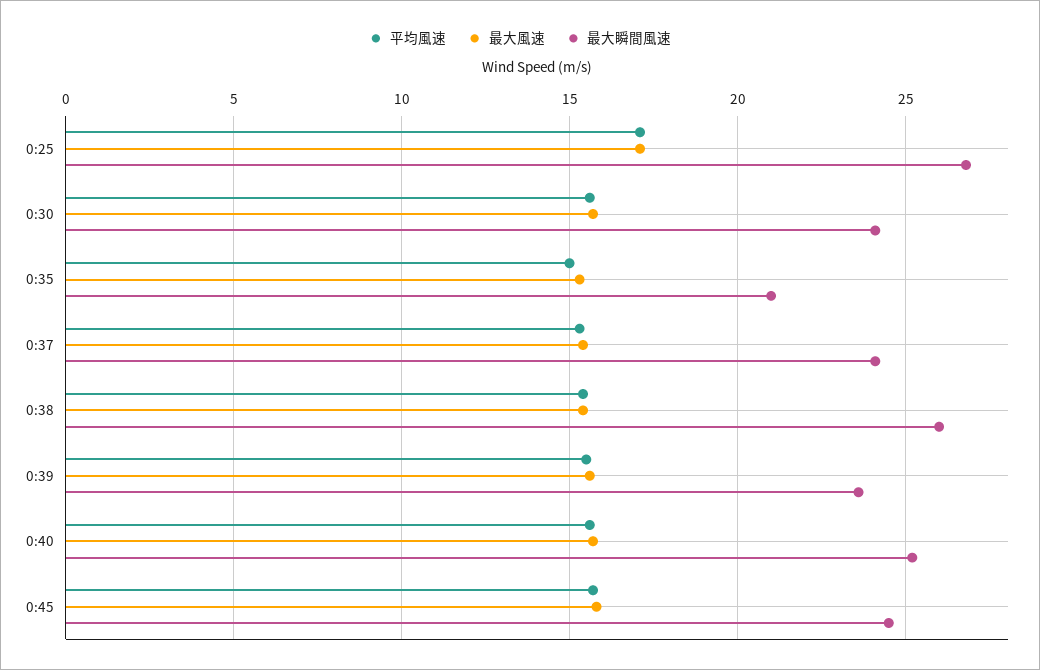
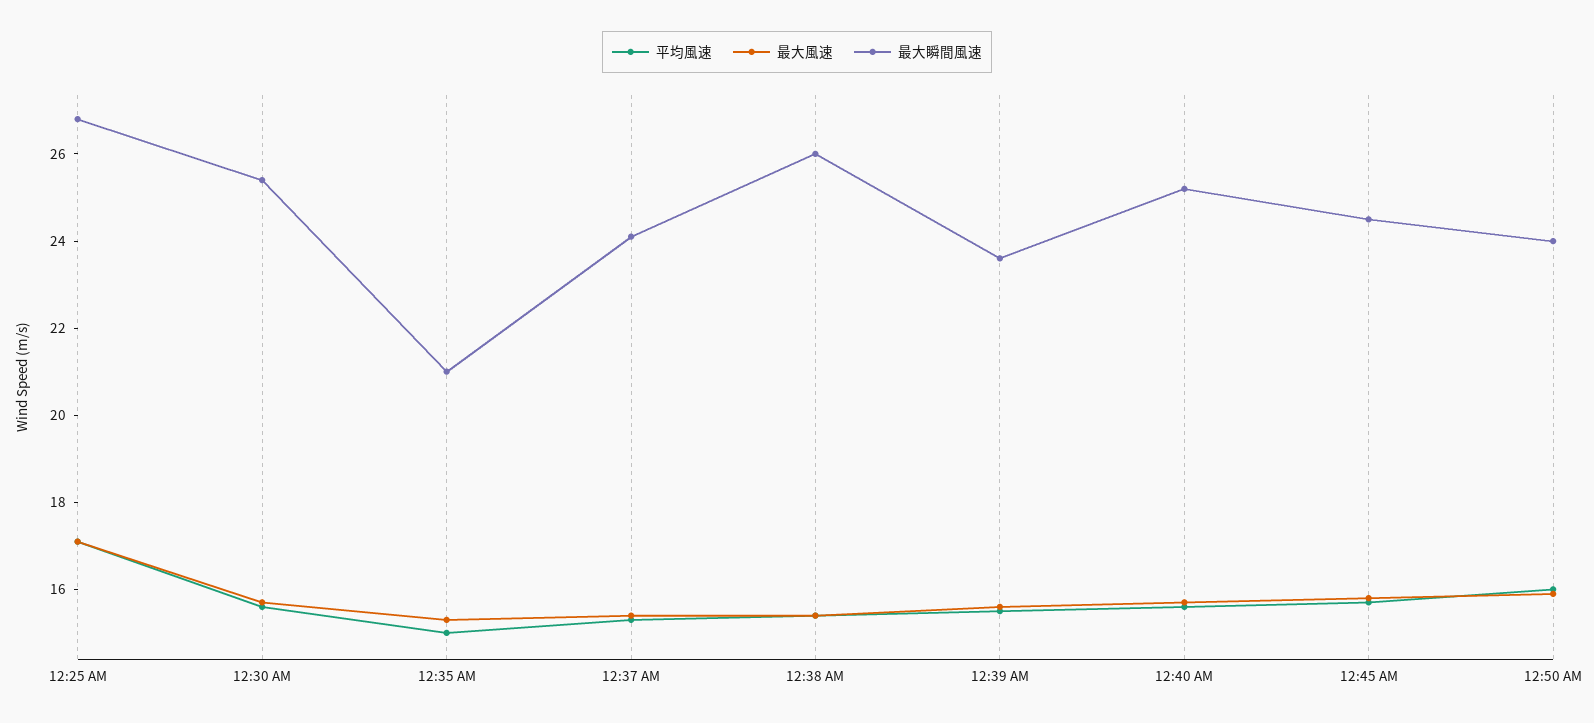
最大瞬間風速, 0:30: 24 -> 25.5
平均風速, 12:50 AM: none -> 16
最大風速, 12:50 AM: none -> 16
最大瞬間風速, 12:50 AM: none -> 24

